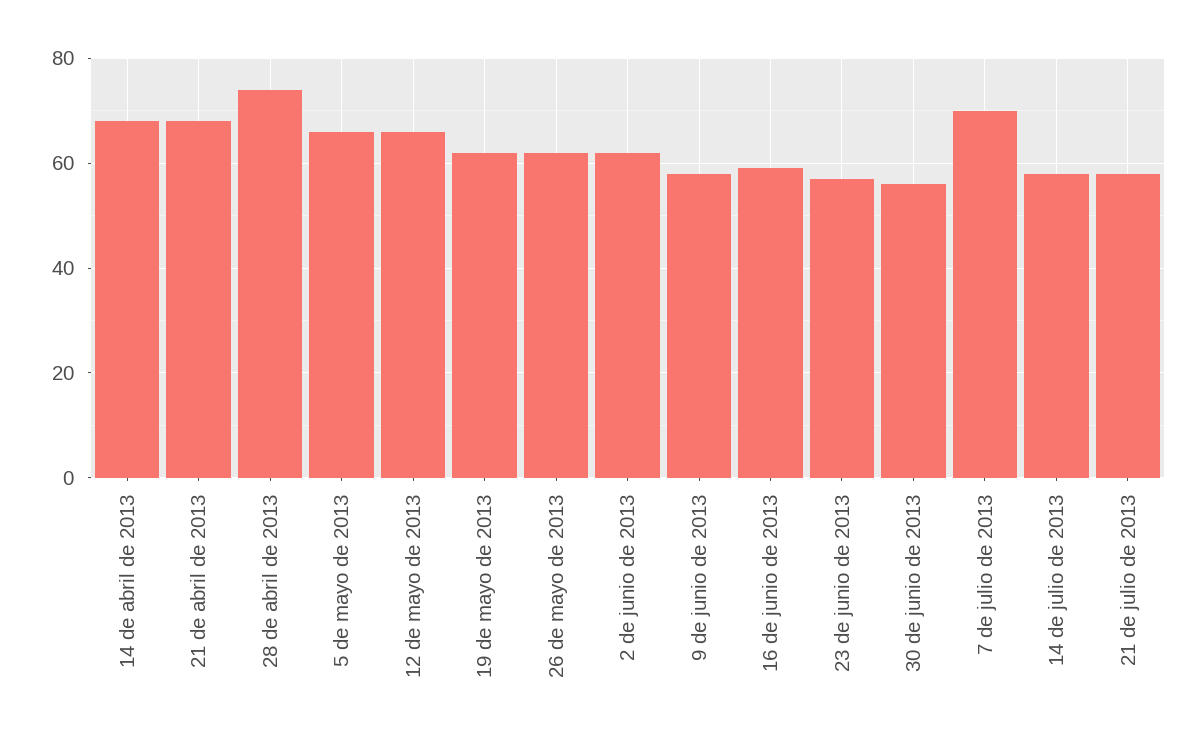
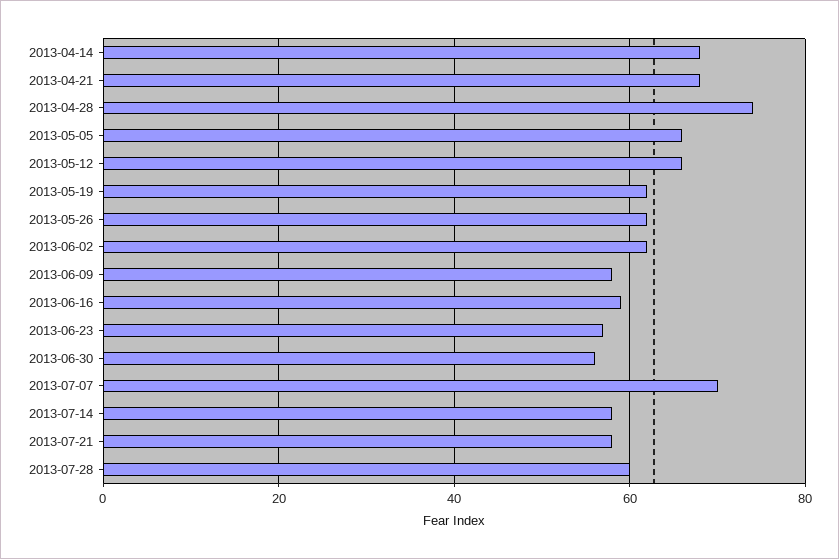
2013-07-28: none -> 60

